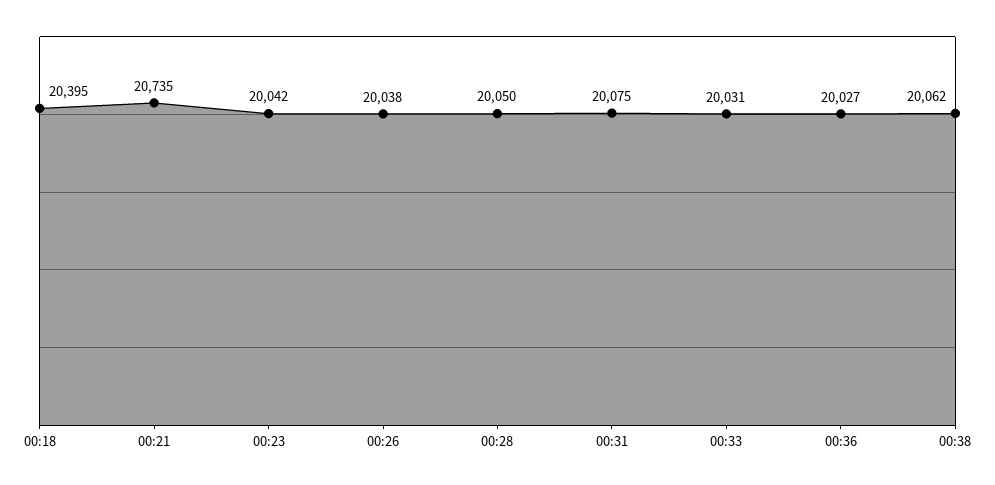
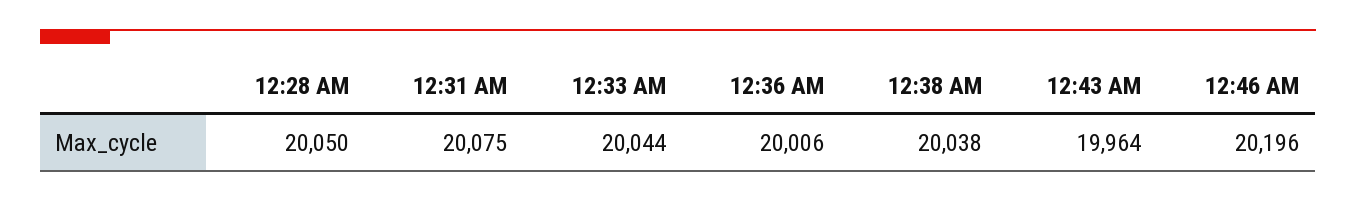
00:18: 20395 -> none
00:21: 20735 -> none
00:23: 20042 -> none
00:26: 20038 -> none
00:33: 20031 -> 20044
00:36: 20027 -> 20006
00:38: 20062 -> 20038
12:43 AM: none -> 19964
12:46 AM: none -> 20196

